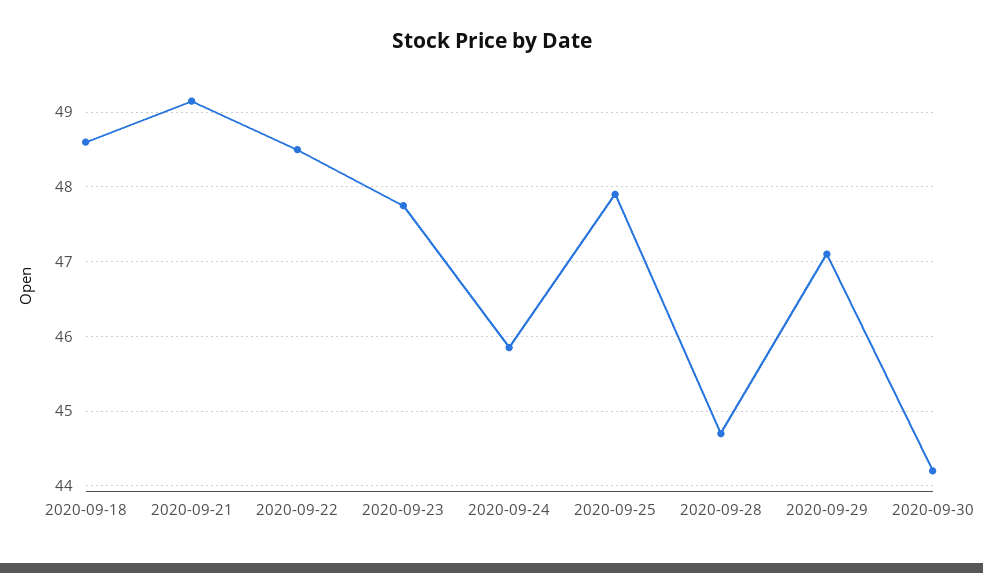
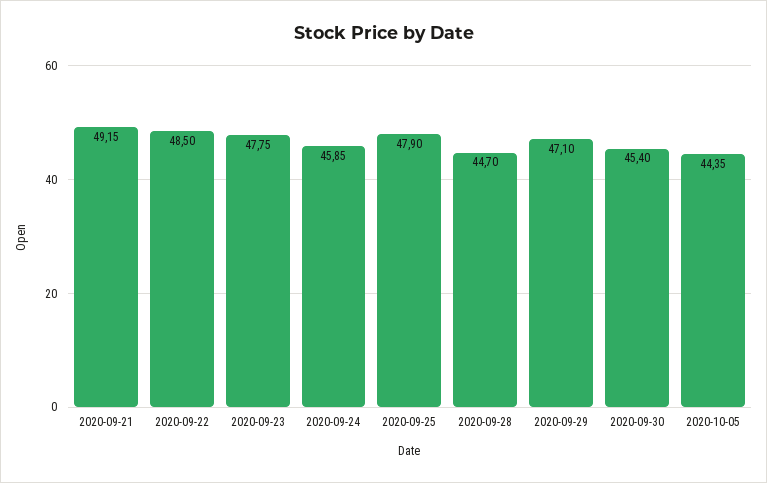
2020-09-18: 48.6 -> none
2020-09-30: 44.2 -> 45.4
2020-10-05: none -> 44.35

